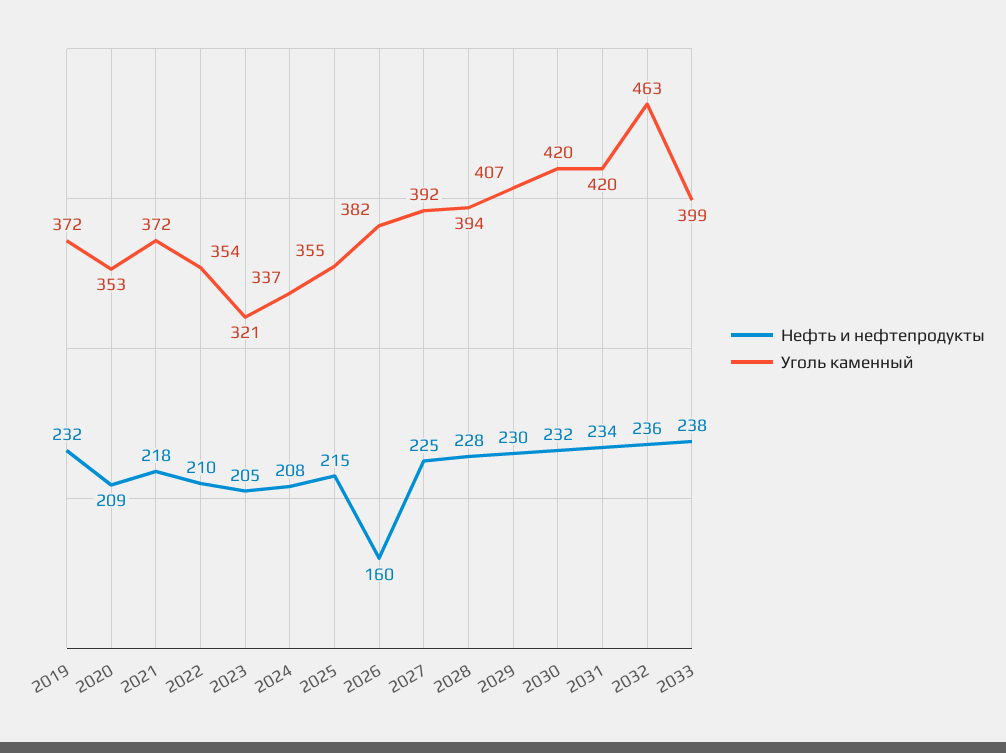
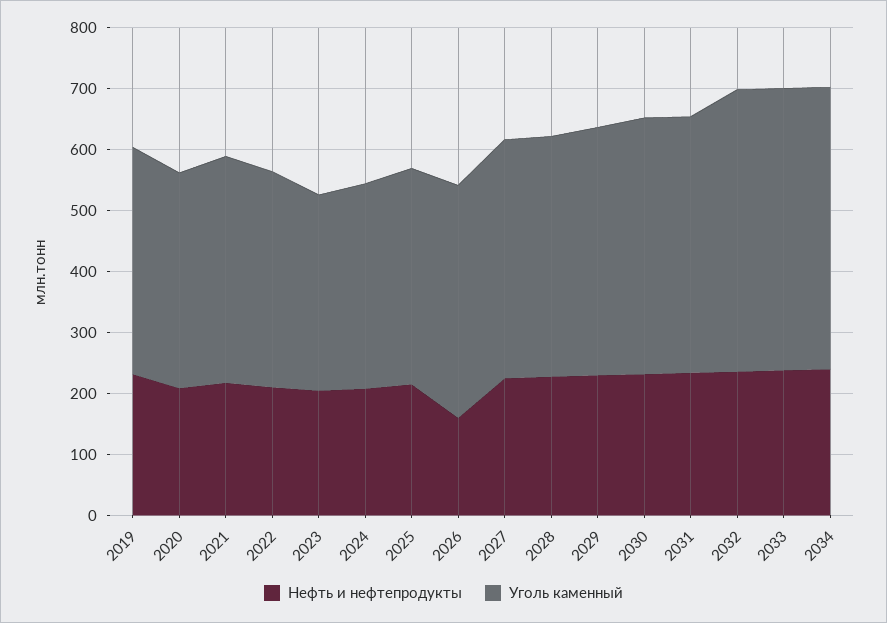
Уголь каменный, 2033: 399 -> 460
Нефть и нефтепродукты, 2034: none -> 240
Уголь каменный, 2034: none -> 460

